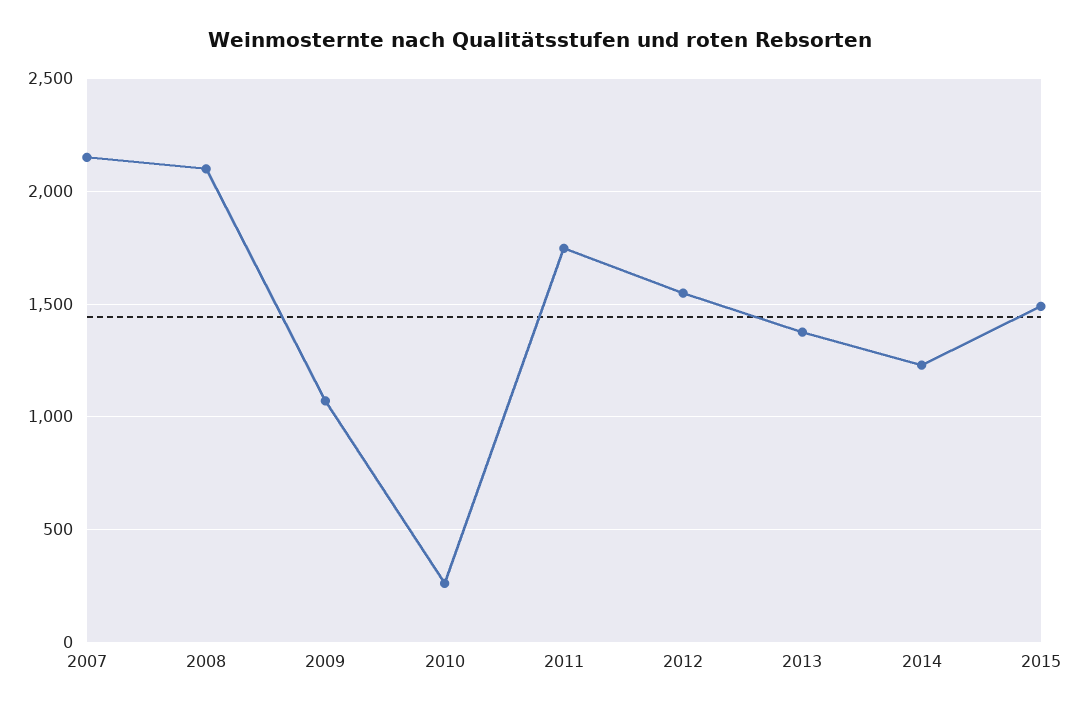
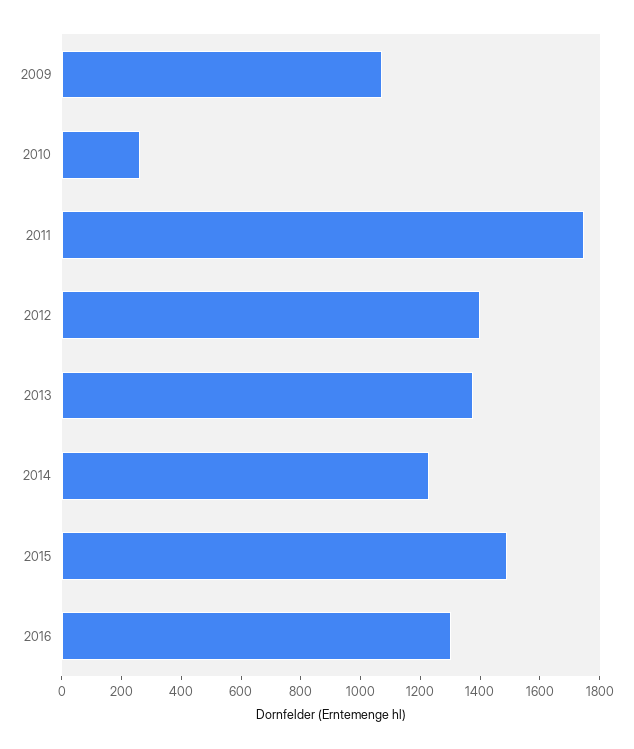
2007: 2150 -> none
2008: 2100 -> none
2012: 1550 -> 1400
2016: none -> 1300

